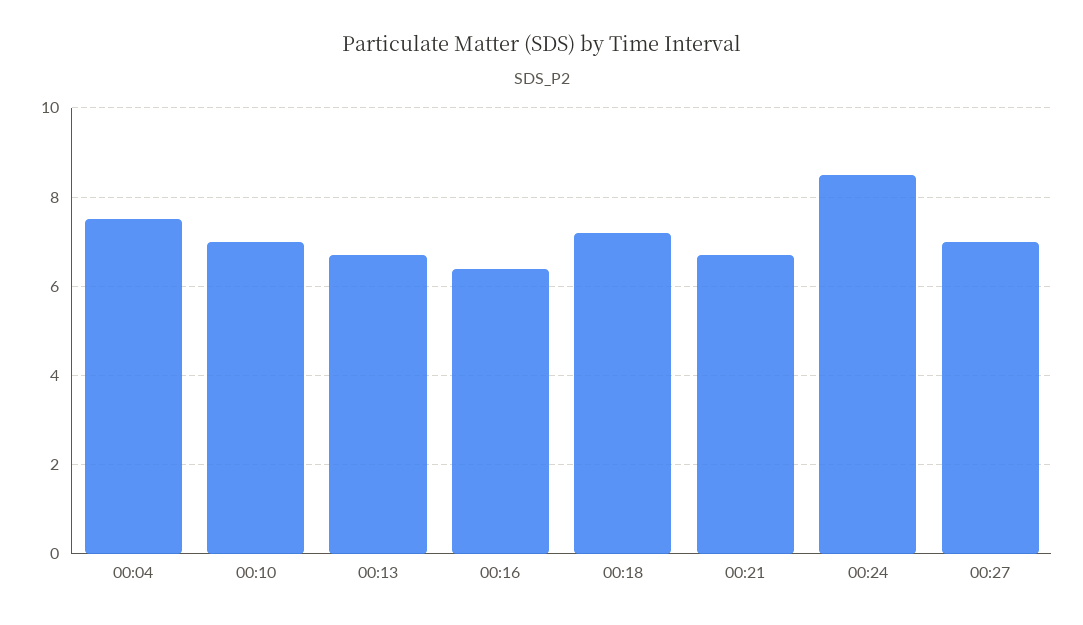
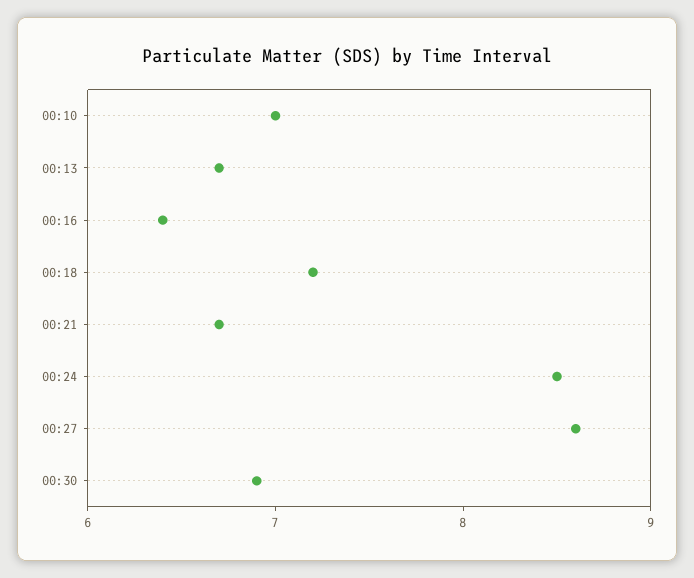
00:04: 7.5 -> none
00:27: 7 -> 8.6
00:30: none -> 6.9

